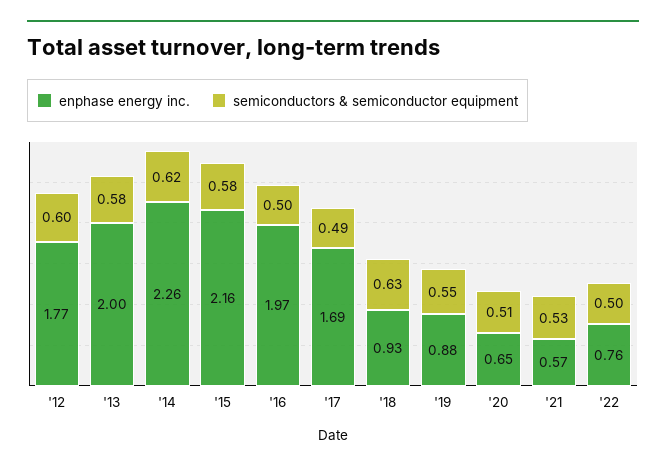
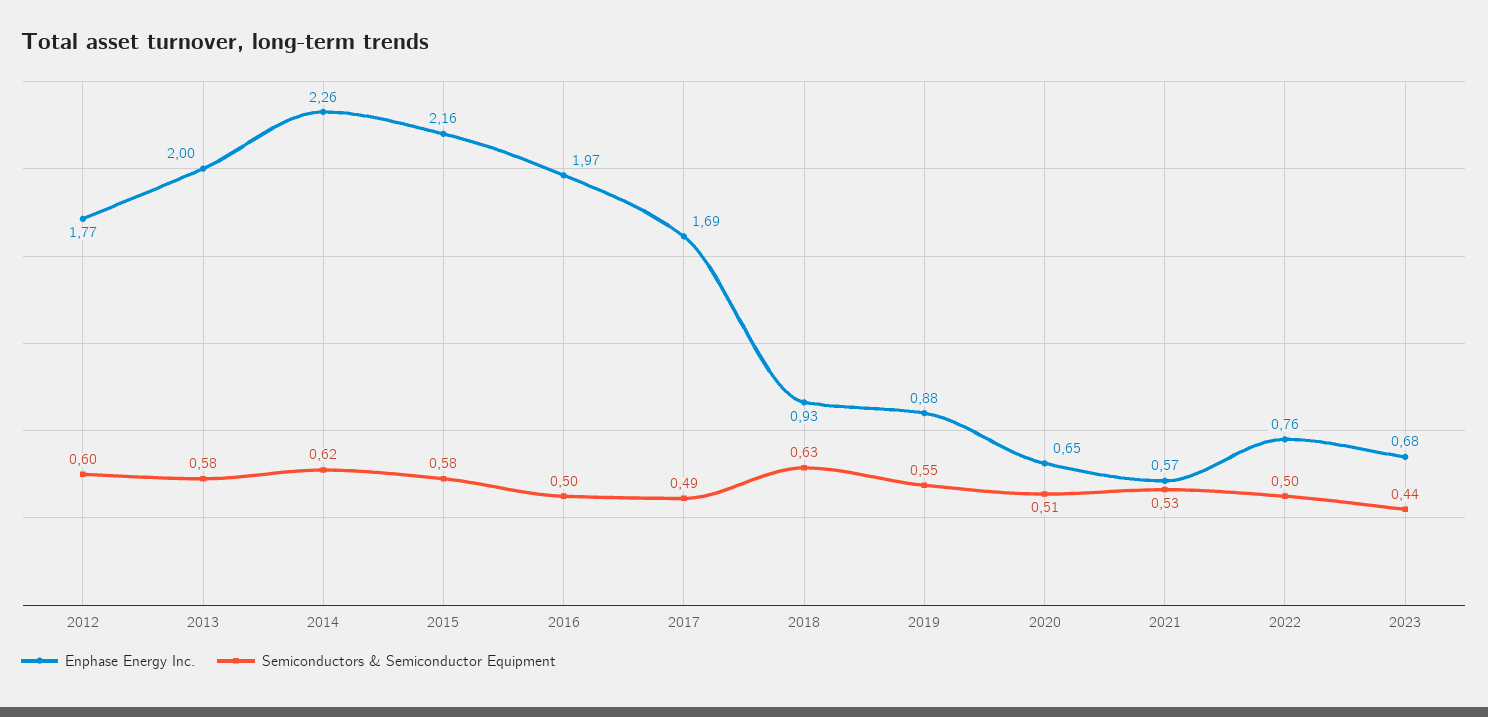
enphase energy inc., 2023: none -> 0.68
semiconductors & semiconductor equipment, 2023: none -> 0.44

